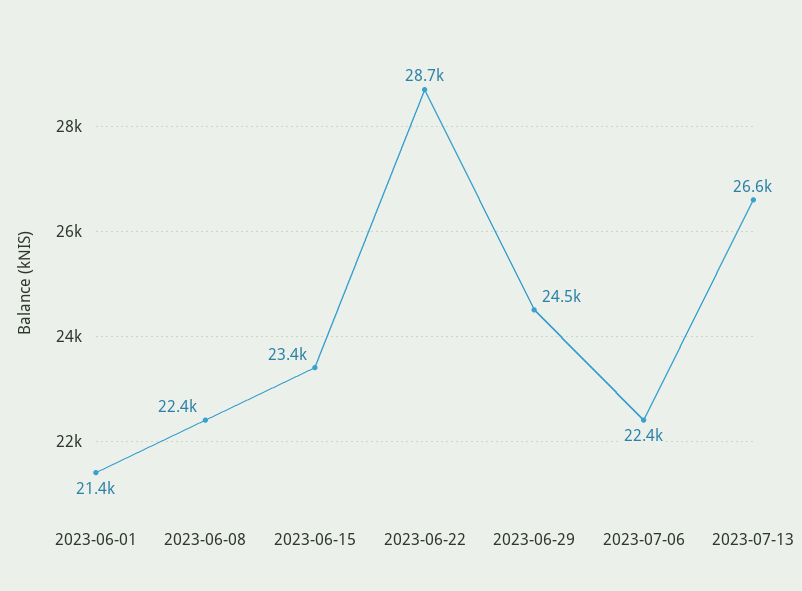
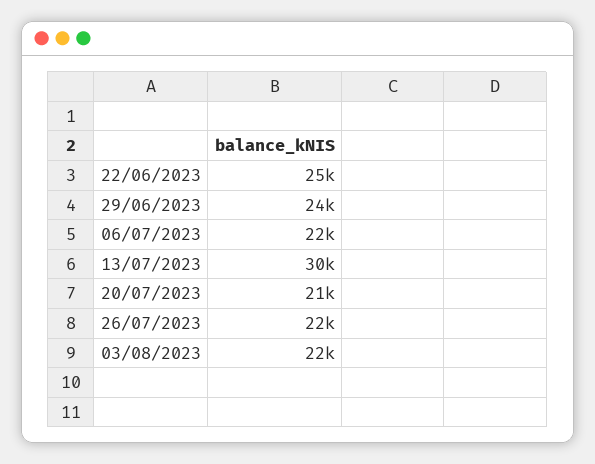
2023-06-01: 21400 -> none
2023-06-08: 22400 -> none
2023-06-15: 23400 -> none
2023-06-22: 28700 -> 25000
2023-07-13: 26600 -> 30000
20/07/2023: none -> 21000
26/07/2023: none -> 22000
03/08/2023: none -> 22000

